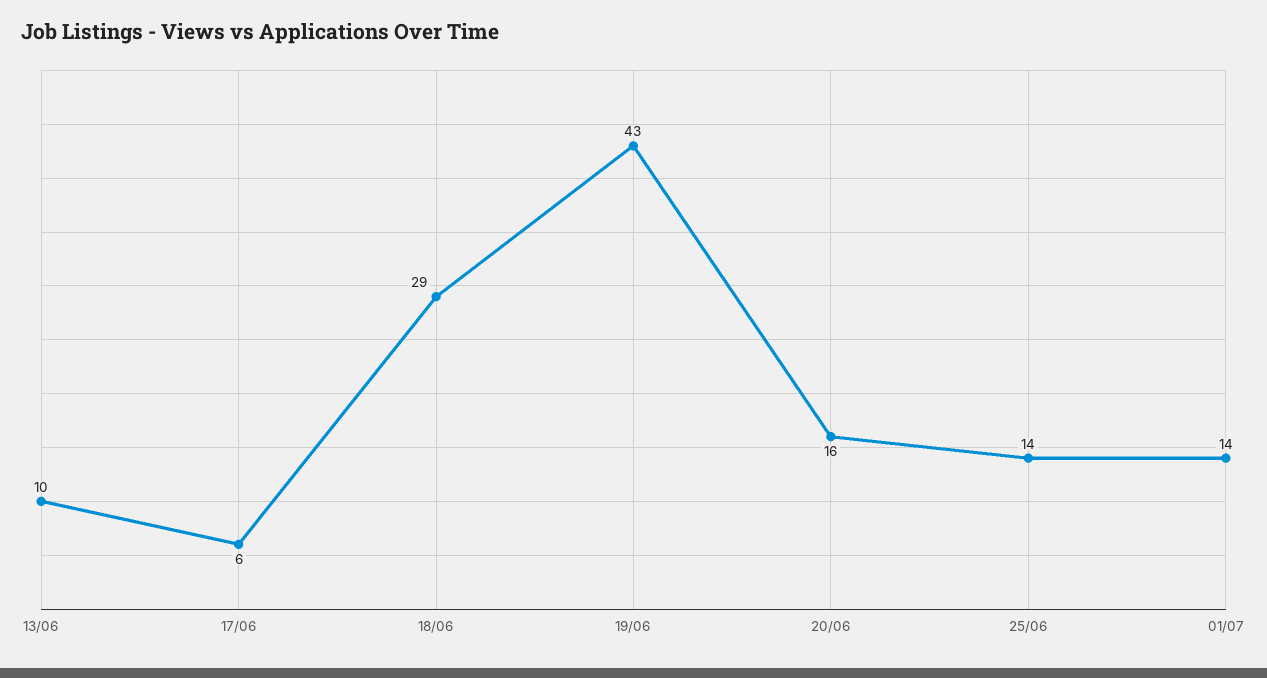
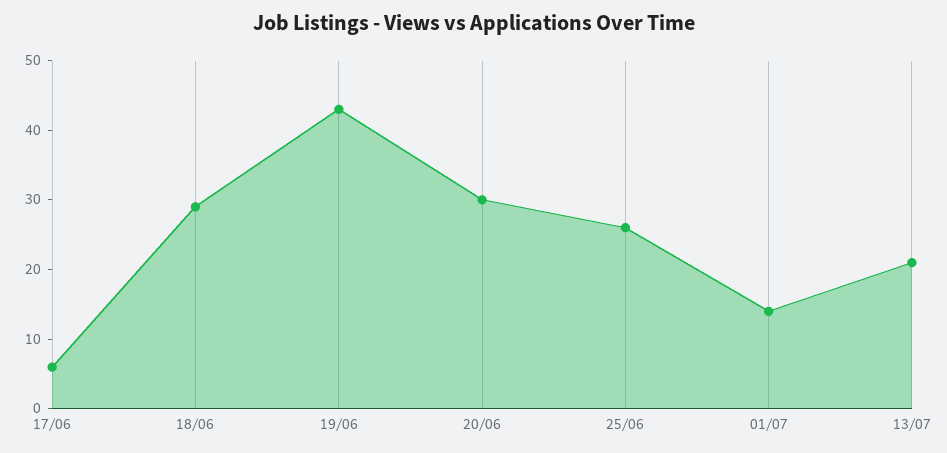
13/06: 10 -> none
20/06: 16 -> 30
25/06: 14 -> 25
13/07: none -> 20

